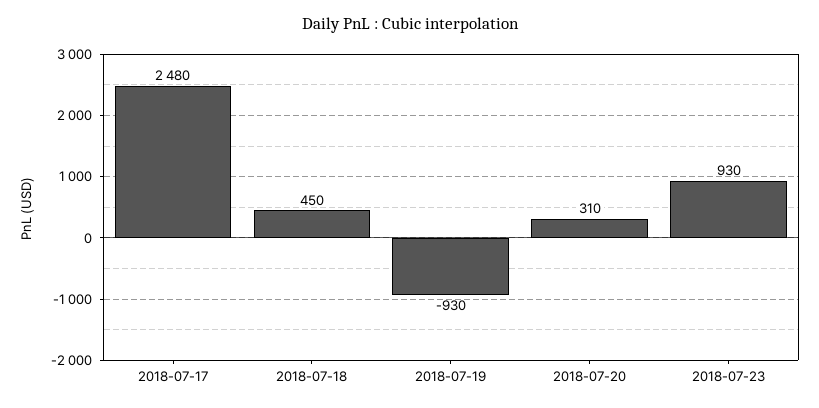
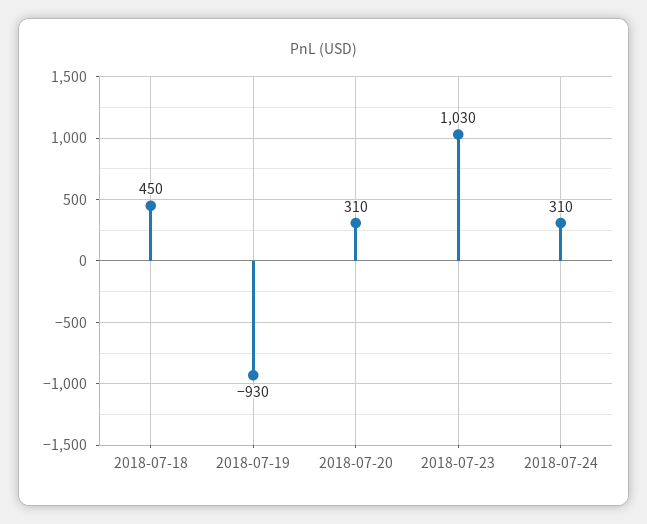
2018-07-17: 2480 -> none
2018-07-23: 930 -> 1030
2018-07-24: none -> 310

